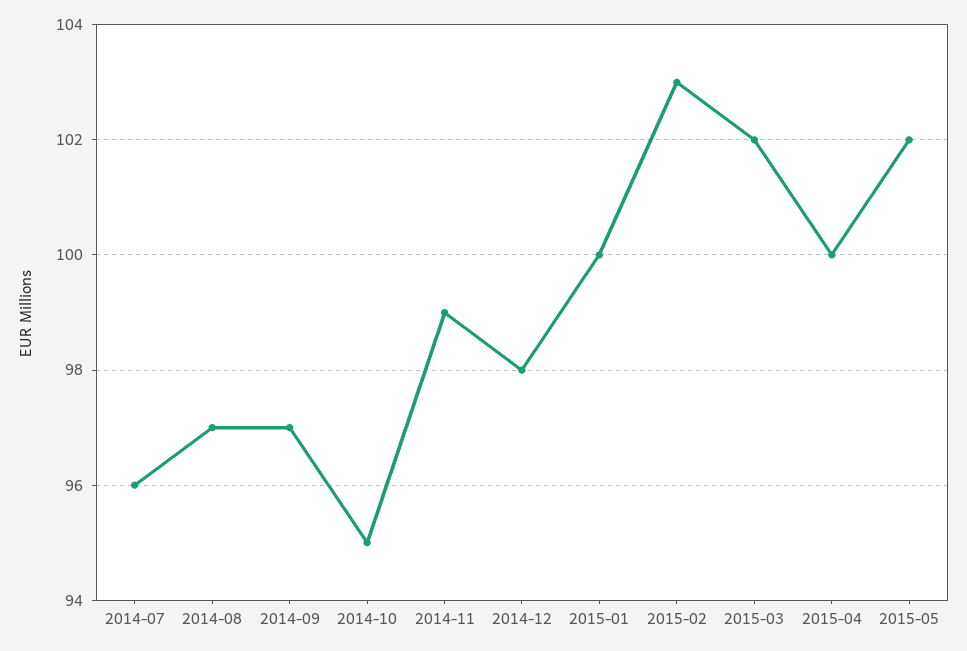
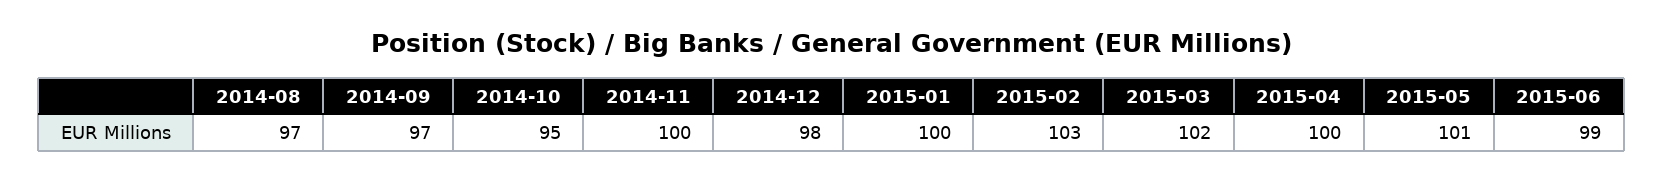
2014-07: 96 -> none
2014-11: 99 -> 100
2015-05: 102 -> 101
2015-06: none -> 99

